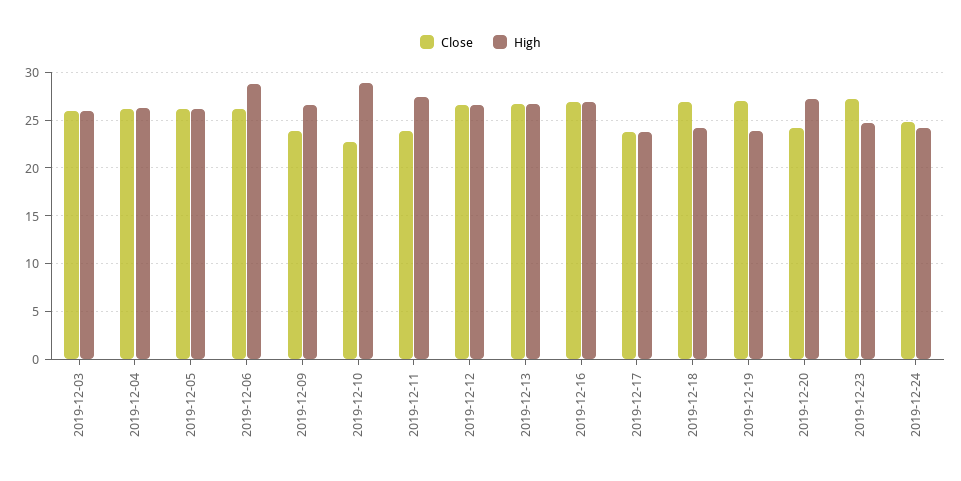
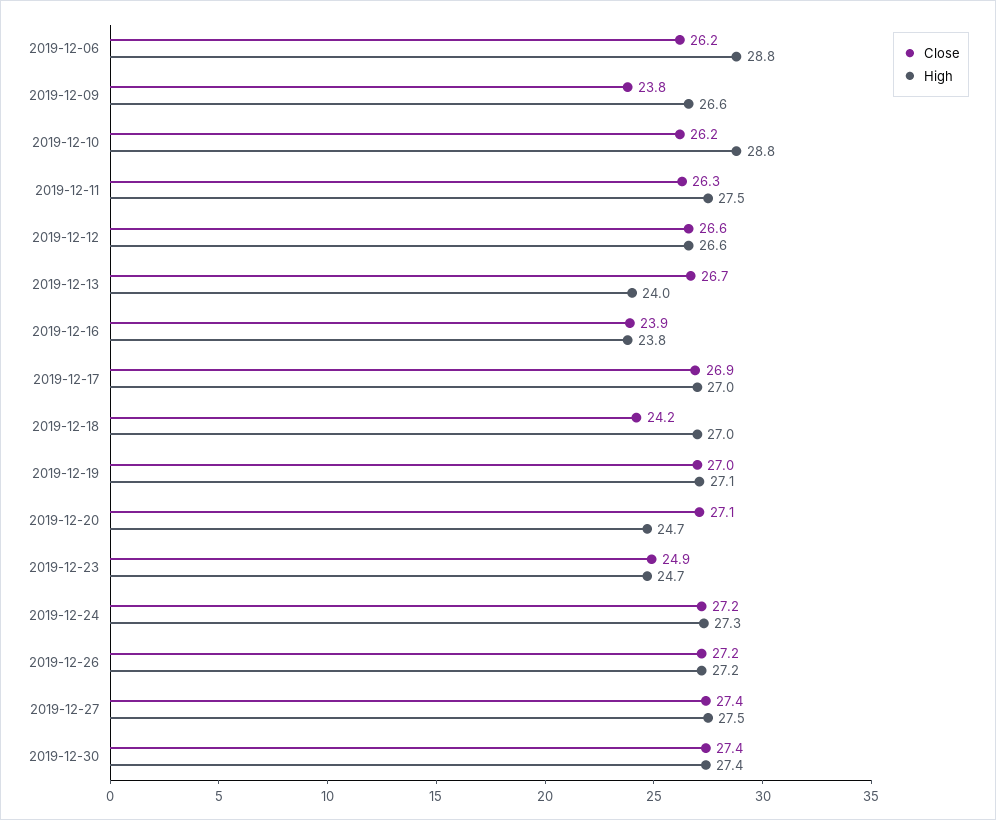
Close, 2019-12-03: 26 -> none
High, 2019-12-03: 26 -> none
Close, 2019-12-04: 26 -> none
High, 2019-12-04: 26 -> none
Close, 2019-12-05: 26 -> none
High, 2019-12-05: 26 -> none
Close, 2019-12-10: 23 -> 26.2
Close, 2019-12-11: 24 -> 26.3
High, 2019-12-13: 27 -> 24
Close, 2019-12-16: 27 -> 23.9
High, 2019-12-16: 27 -> 23.8
Close, 2019-12-17: 24 -> 26.9
High, 2019-12-17: 24 -> 27
Close, 2019-12-18: 27 -> 24.2
High, 2019-12-18: 24 -> 27
High, 2019-12-19: 24 -> 27.1
Close, 2019-12-20: 24 -> 27.1
High, 2019-12-20: 27 -> 24.7
Close, 2019-12-23: 27 -> 24.9
Close, 2019-12-24: 25 -> 27.2
High, 2019-12-24: 24 -> 27.3
Close, 2019-12-26: none -> 27.2
High, 2019-12-26: none -> 27.2
Close, 2019-12-27: none -> 27.4
High, 2019-12-27: none -> 27.5
Close, 2019-12-30: none -> 27.4
High, 2019-12-30: none -> 27.4

